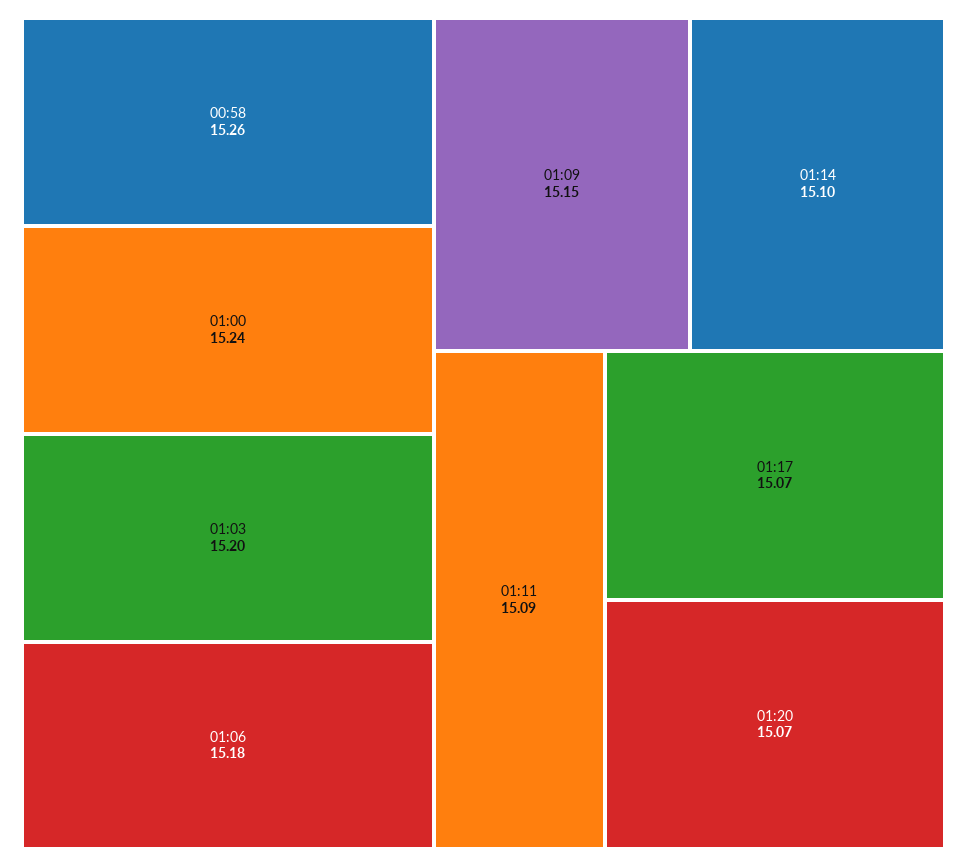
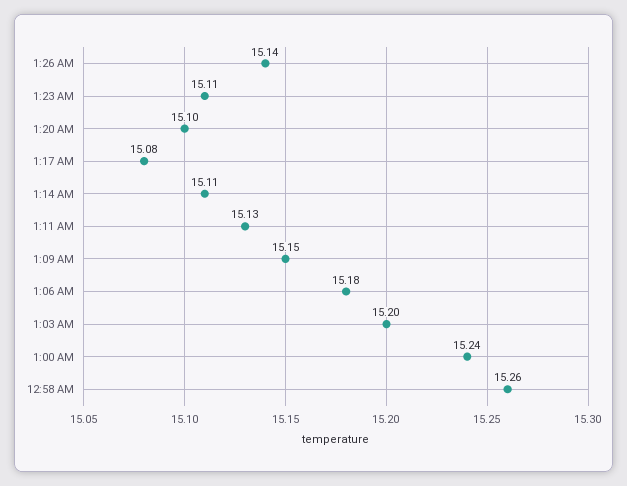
01:14: 15.1 -> 15.11
01:11: 15.09 -> 15.13
01:17: 15.07 -> 15.08
01:20: 15.07 -> 15.1
1:26 AM: none -> 15.14
1:23 AM: none -> 15.11

